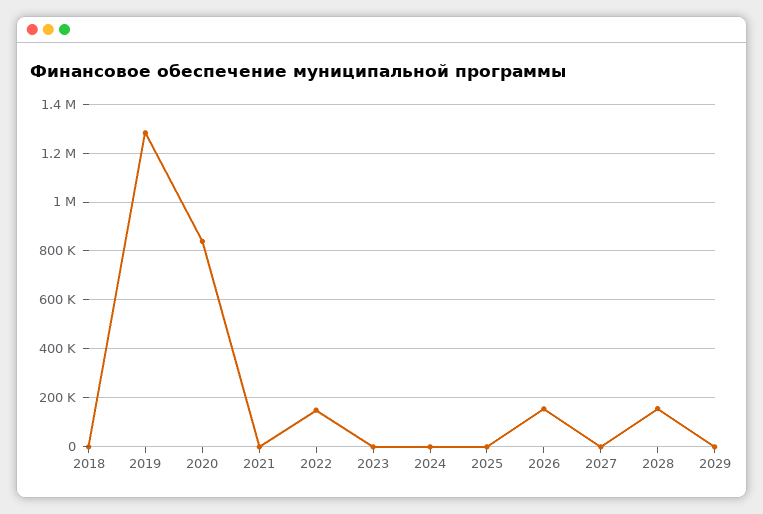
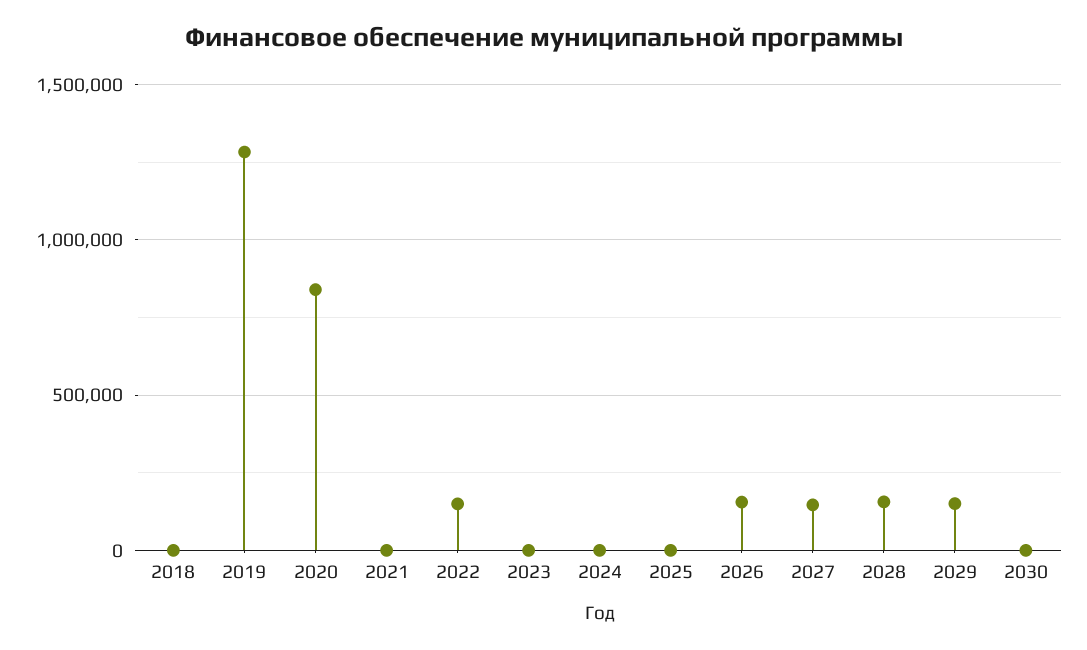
2027: 0 -> 150000
2029: 0 -> 150000
2030: none -> 0

